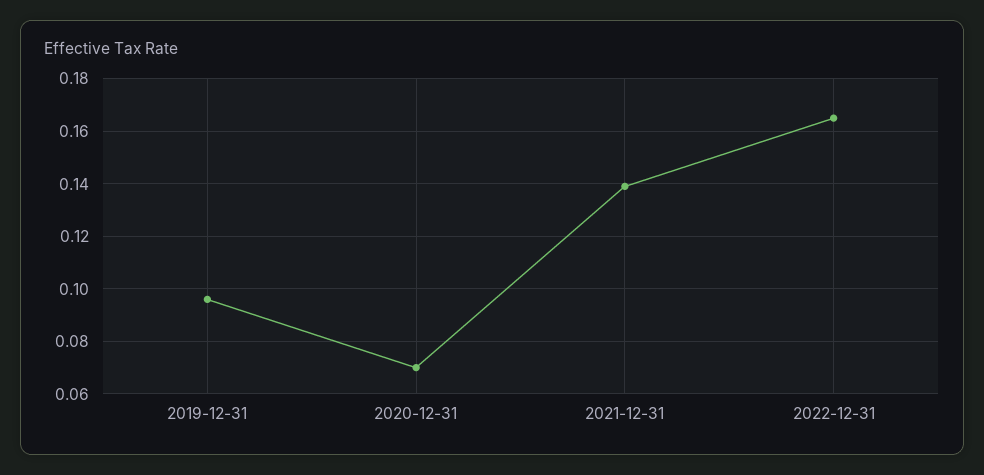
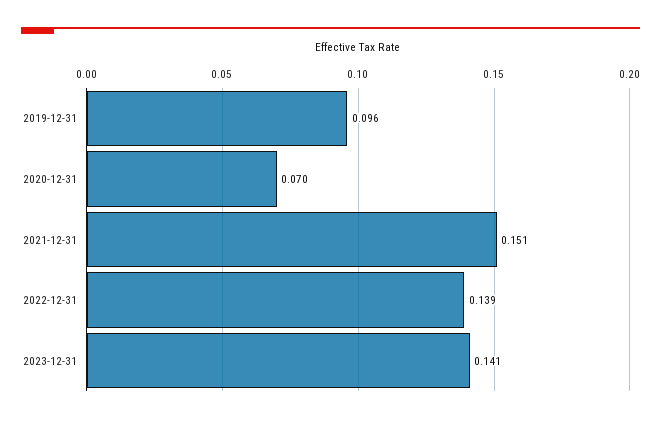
2021-12-31: 0.14 -> 0.151
2022-12-31: 0.165 -> 0.139
2023-12-31: none -> 0.141

